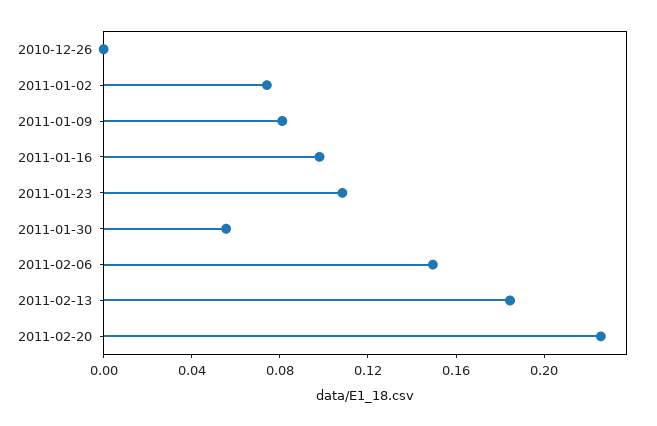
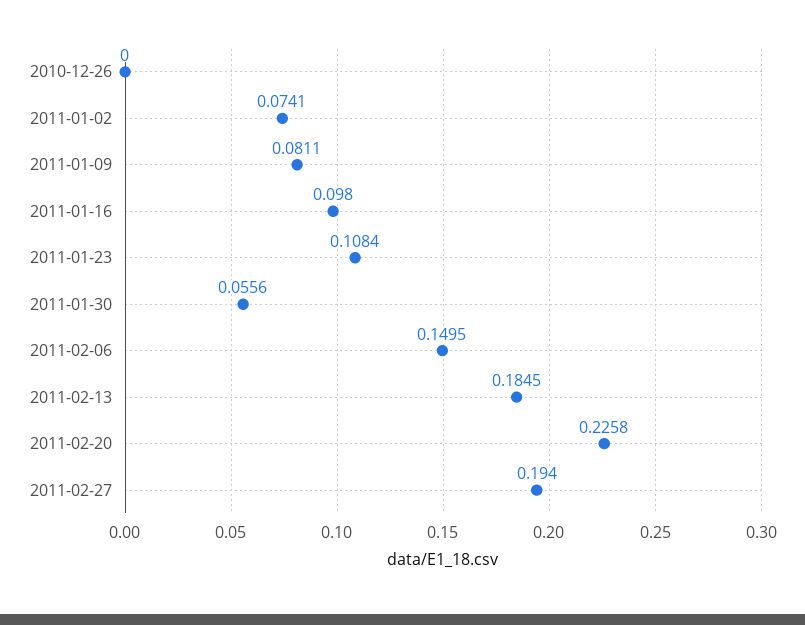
2011-02-27: none -> 0.194

